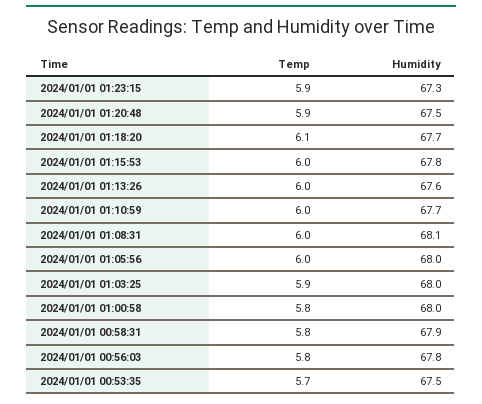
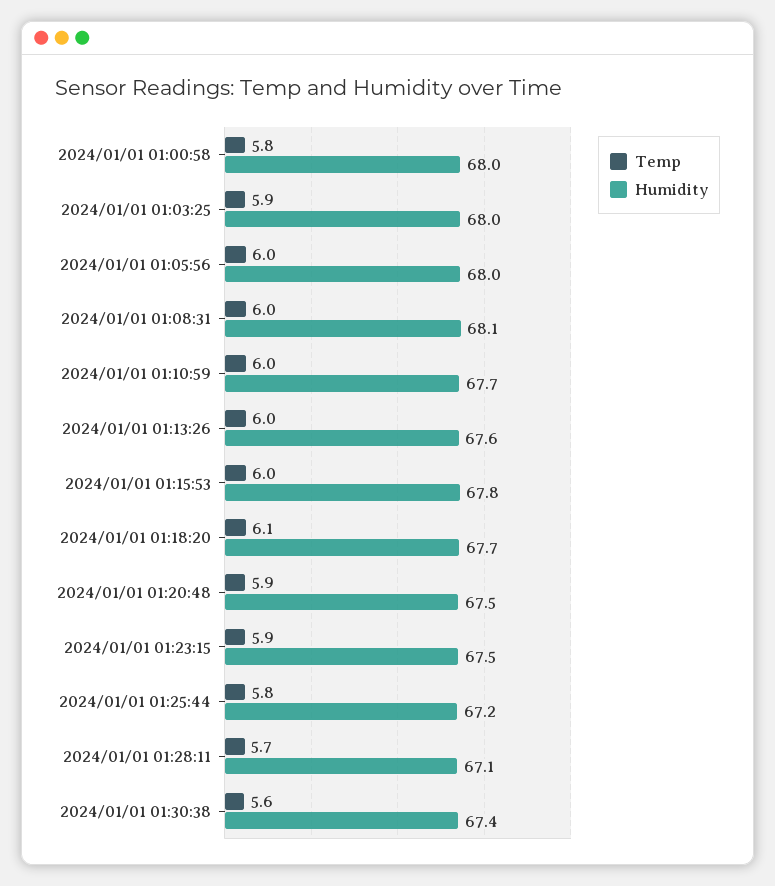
Humidity, 2024/01/01 01:23:15: 67.3 -> 67.5
Temp, 2024/01/01 00:58:31: 5.8 -> none
Humidity, 2024/01/01 00:58:31: 67.9 -> none
Temp, 2024/01/01 00:56:03: 5.8 -> none
Humidity, 2024/01/01 00:56:03: 67.8 -> none
Temp, 2024/01/01 00:53:35: 5.7 -> none
Humidity, 2024/01/01 00:53:35: 67.5 -> none
Temp, 2024/01/01 01:25:44: none -> 5.8
Humidity, 2024/01/01 01:25:44: none -> 67.2
Temp, 2024/01/01 01:28:11: none -> 5.7
Humidity, 2024/01/01 01:28:11: none -> 67.1
Temp, 2024/01/01 01:30:38: none -> 5.6
Humidity, 2024/01/01 01:30:38: none -> 67.4

